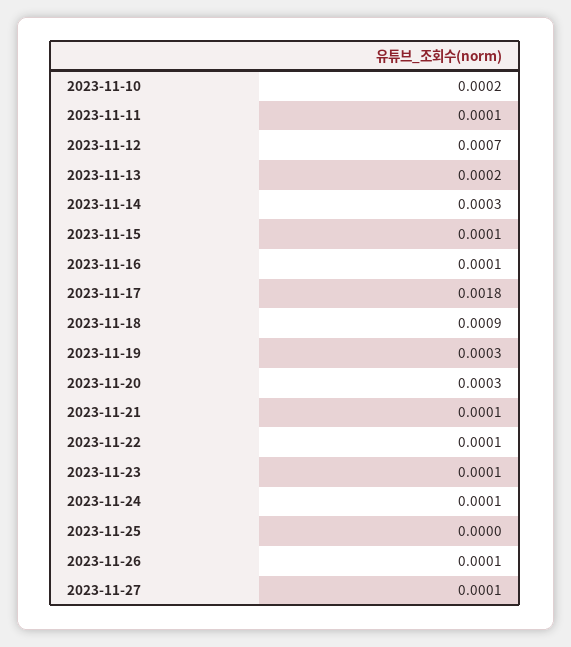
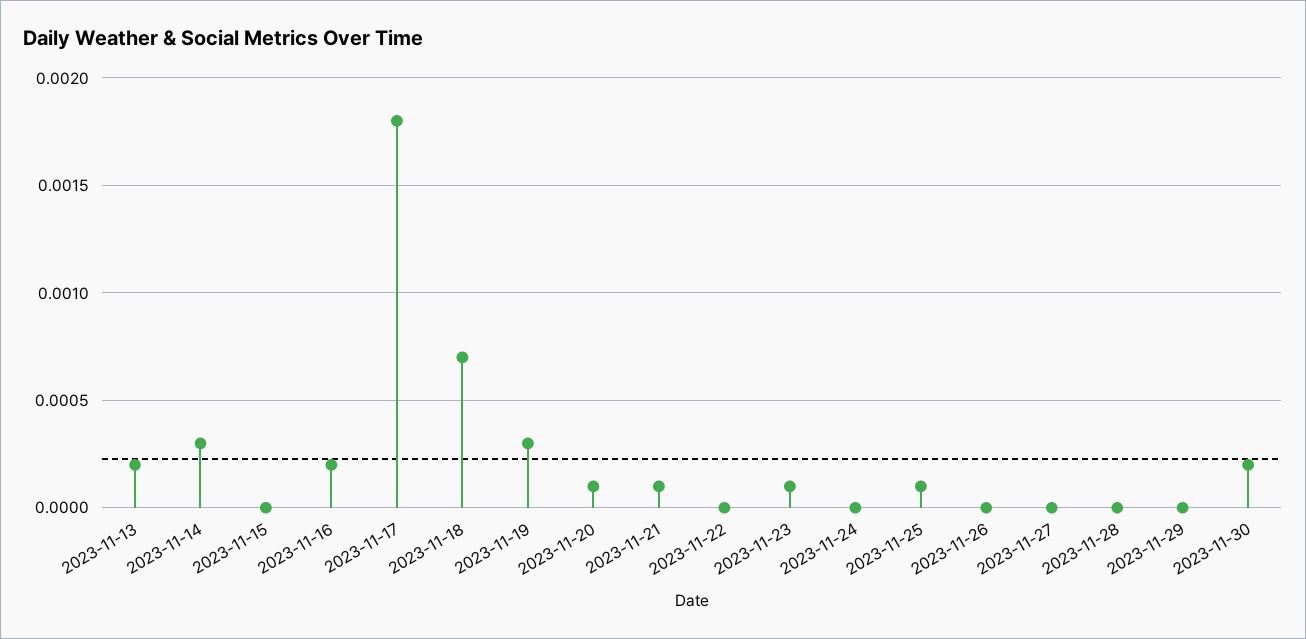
2023-11-10: 0.0002 -> none
2023-11-11: 0.0001 -> none
2023-11-12: 0.0007 -> none
2023-11-15: 0.0001 -> 0
2023-11-16: 0.0001 -> 0.0002
2023-11-18: 0.0009 -> 0.0007
2023-11-20: 0.0003 -> 0.0001
2023-11-22: 0.0001 -> 0
2023-11-24: 0.0001 -> 0
2023-11-25: 0 -> 0.0001
2023-11-26: 0.0001 -> 0
2023-11-27: 0.0001 -> 0
2023-11-28: none -> 0
2023-11-29: none -> 0
2023-11-30: none -> 0.0002

